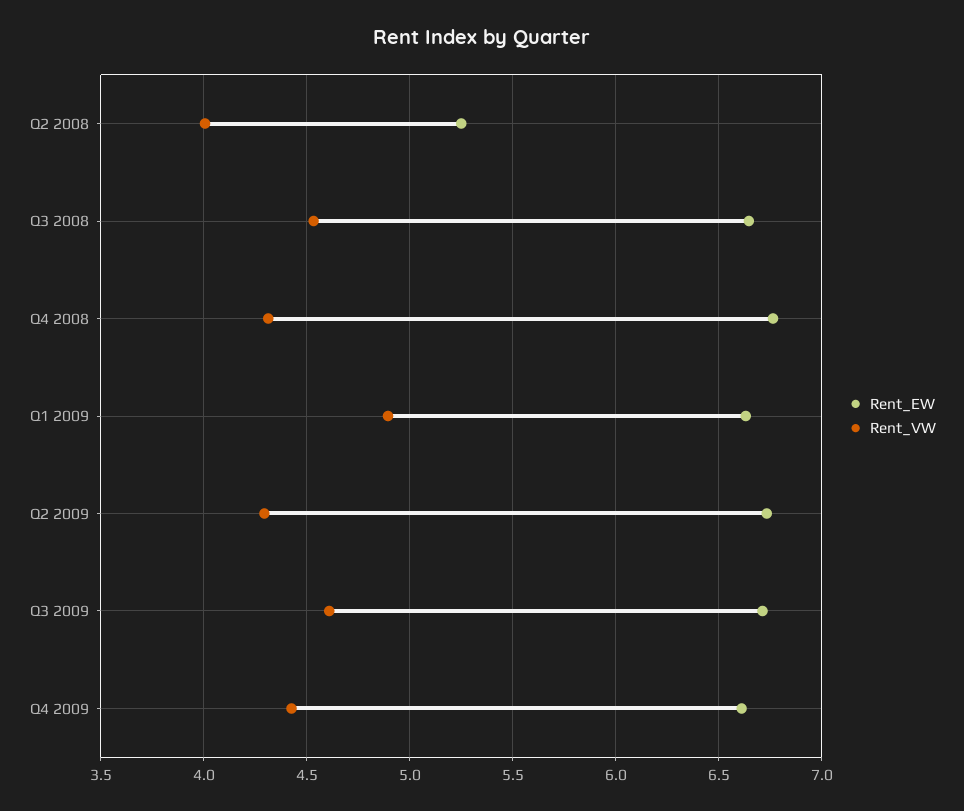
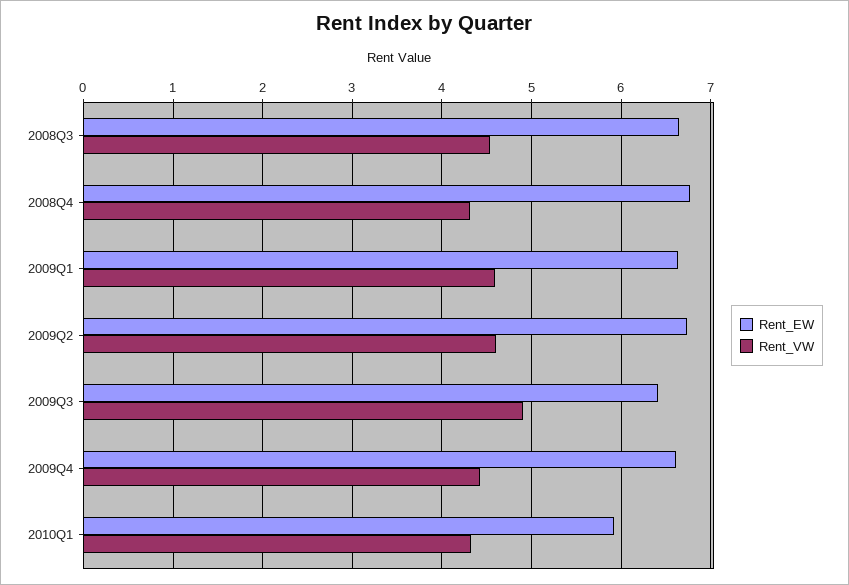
Rent_EW, Q2 2008: 5.25 -> none
Rent_VW, Q2 2008: 4 -> none
Rent_VW, Q1 2009: 4.9 -> 4.6
Rent_VW, Q2 2009: 4.3 -> 4.6
Rent_EW, Q3 2009: 6.7 -> 6.4
Rent_VW, Q3 2009: 4.6 -> 4.9
Rent_EW, 2010Q1: none -> 5.9
Rent_VW, 2010Q1: none -> 4.3

